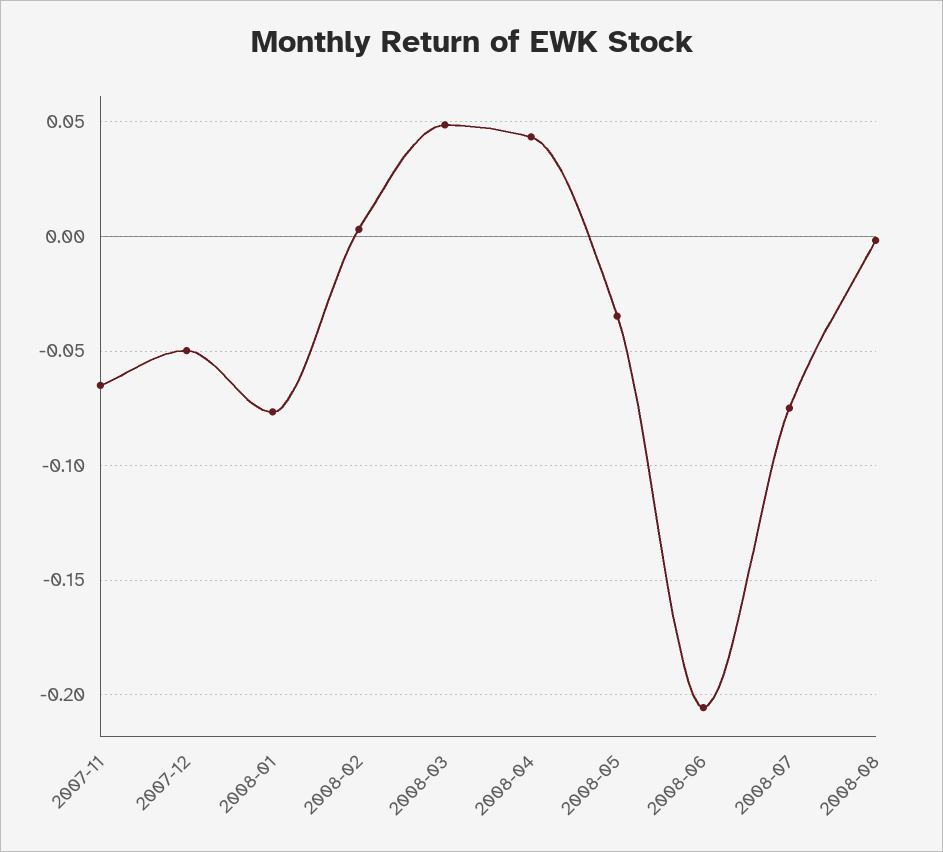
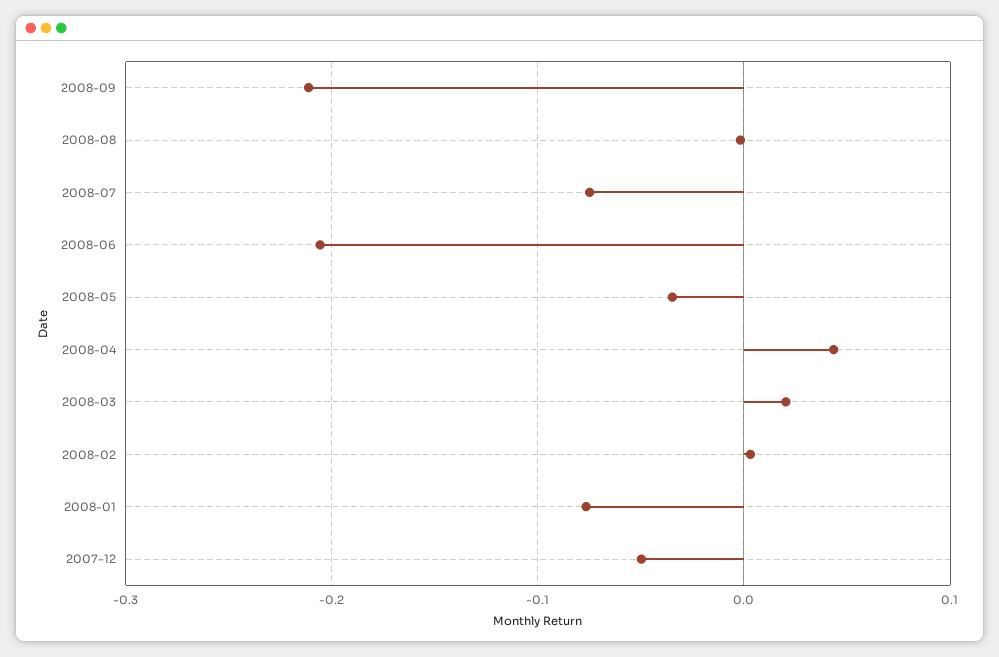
2007-11: -0.065 -> none
2008-03: 0.05 -> 0.02
2008-09: none -> -0.21

